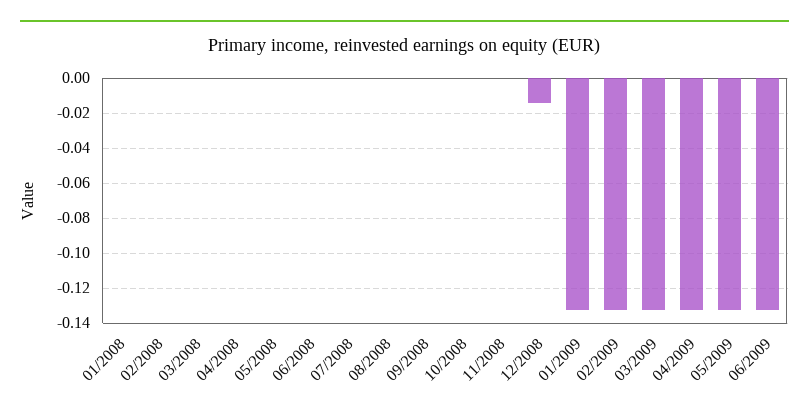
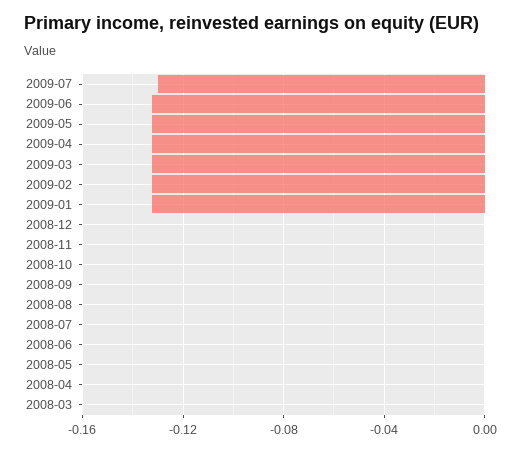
01/2008: 0 -> none
02/2008: 0 -> none
12/2008: -0.015 -> 0
2009-07: none -> -0.13

